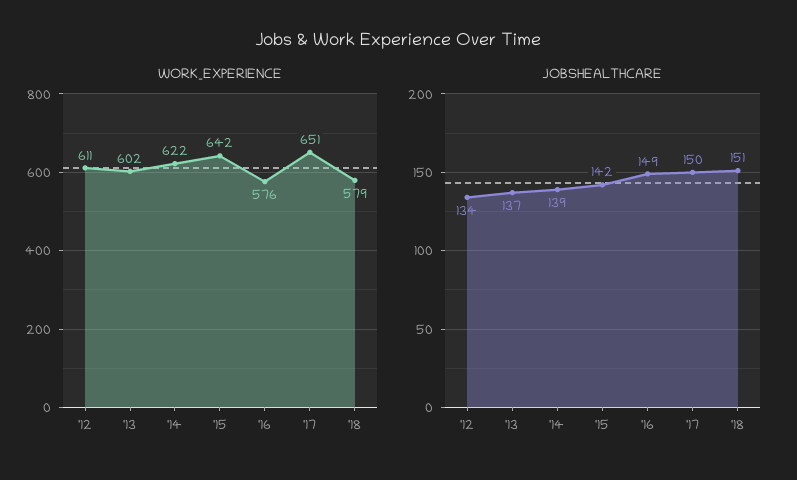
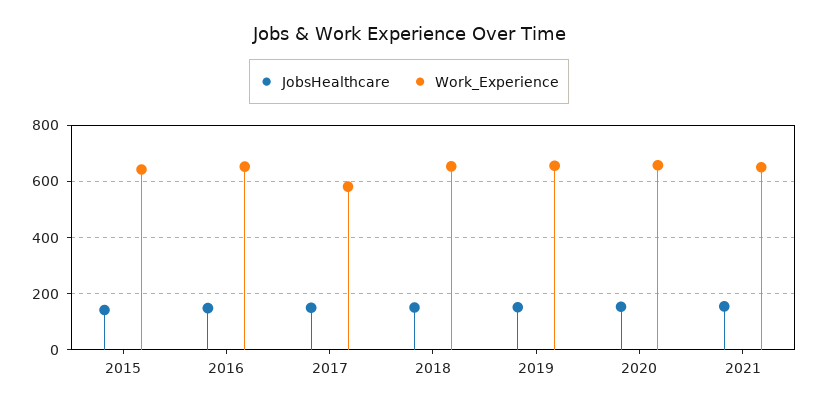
WORK_EXPERIENCE, '12: 611 -> none
WORK_EXPERIENCE, '13: 602 -> none
WORK_EXPERIENCE, '14: 622 -> none
WORK_EXPERIENCE, '16: 576 -> 650
WORK_EXPERIENCE, '17: 651 -> 575
WORK_EXPERIENCE, '18: 579 -> 650
JOBSHEALTHCARE, '12: 134 -> none
JOBSHEALTHCARE, '13: 137 -> none
JOBSHEALTHCARE, '14: 139 -> none
JOBSHEALTHCARE, 2019: none -> 150
WORK_EXPERIENCE, 2019: none -> 650
JOBSHEALTHCARE, 2020: none -> 150
WORK_EXPERIENCE, 2020: none -> 650
JOBSHEALTHCARE, 2021: none -> 150
WORK_EXPERIENCE, 2021: none -> 650

